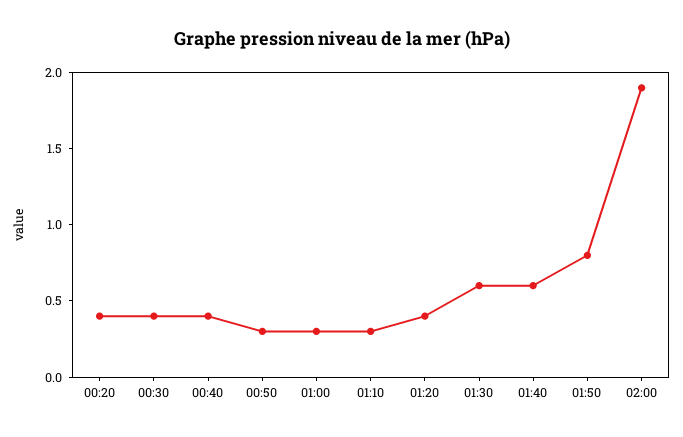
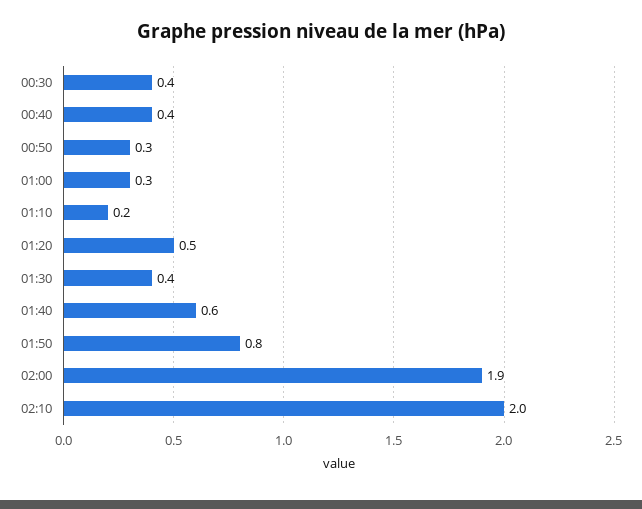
00:20: 0.4 -> none
01:10: 0.3 -> 0.2
01:20: 0.4 -> 0.5
01:30: 0.6 -> 0.4
02:10: none -> 2

